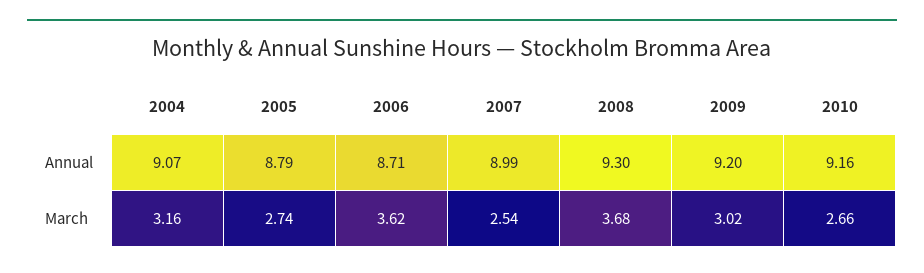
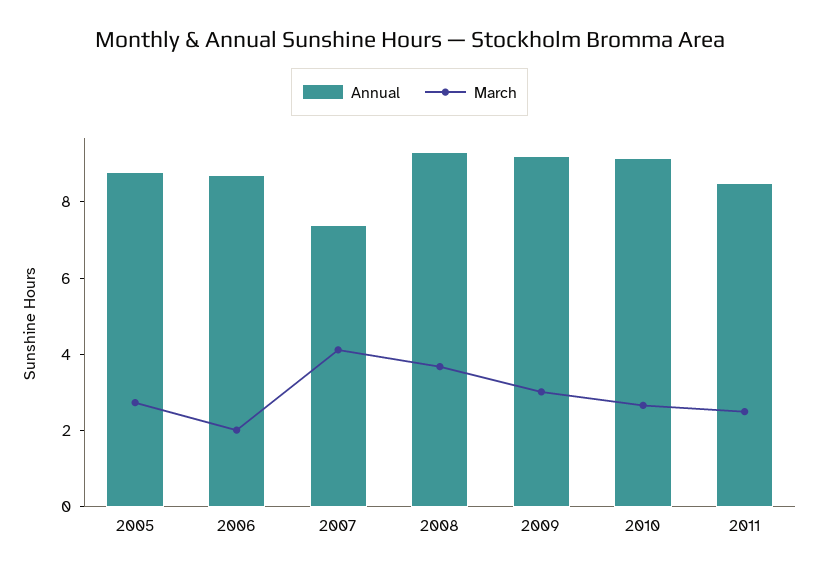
Annual, 2004: 9.07 -> none
Annual, 2007: 8.99 -> 7.5
March, 2004: 3.16 -> none
March, 2006: 3.62 -> 2
March, 2007: 2.54 -> 4
Annual, 2011: none -> 8.5
March, 2011: none -> 2.5

